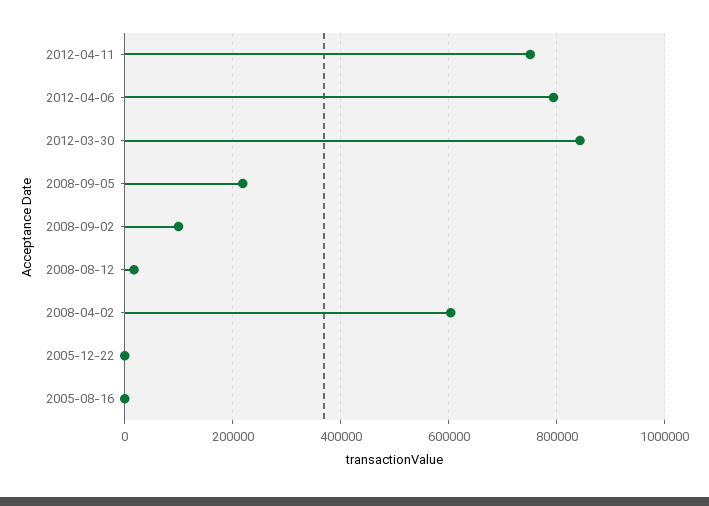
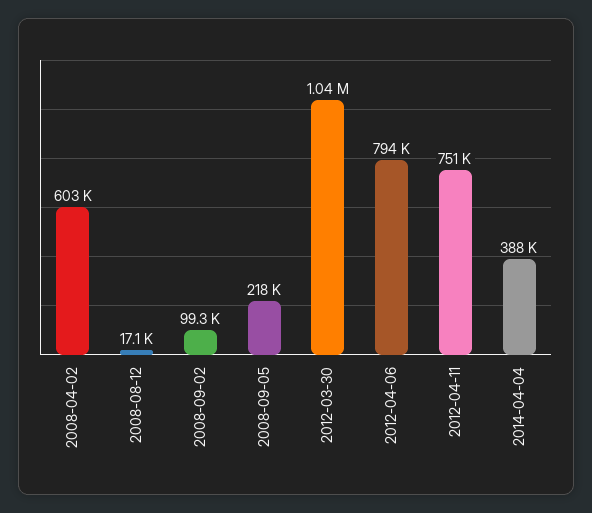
2012-03-30: 840000 -> 1040000
2005-12-22: 0 -> none
2005-08-16: 0 -> none
2014-04-04: none -> 388000

